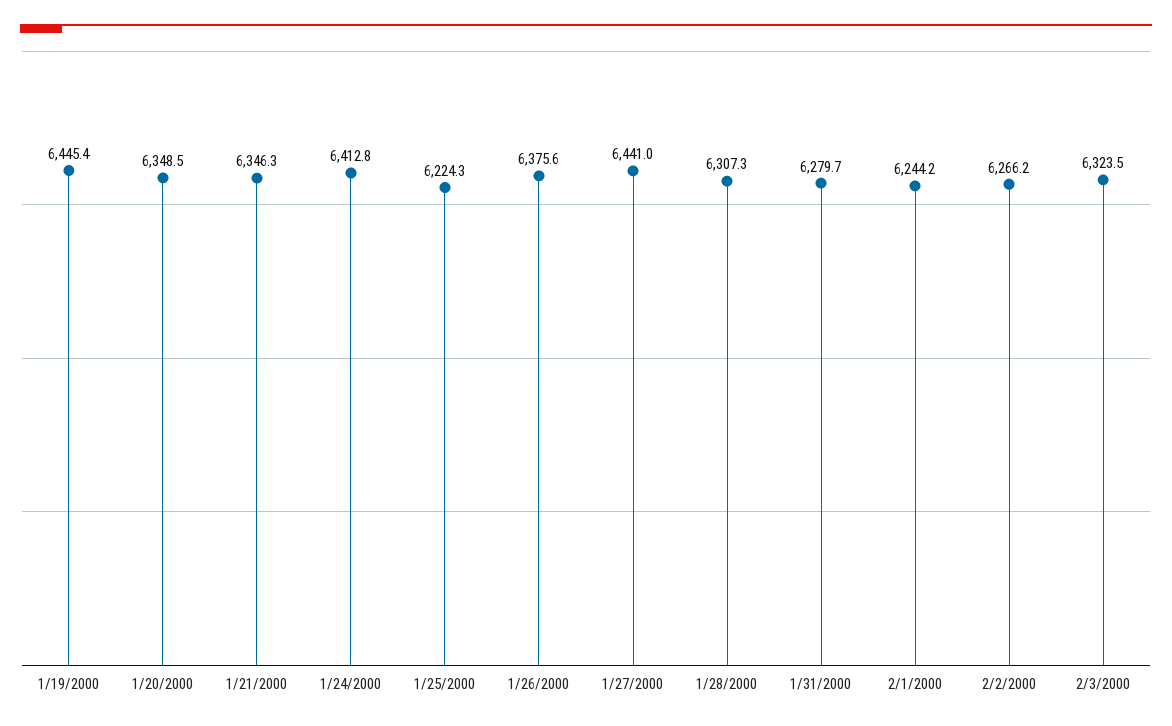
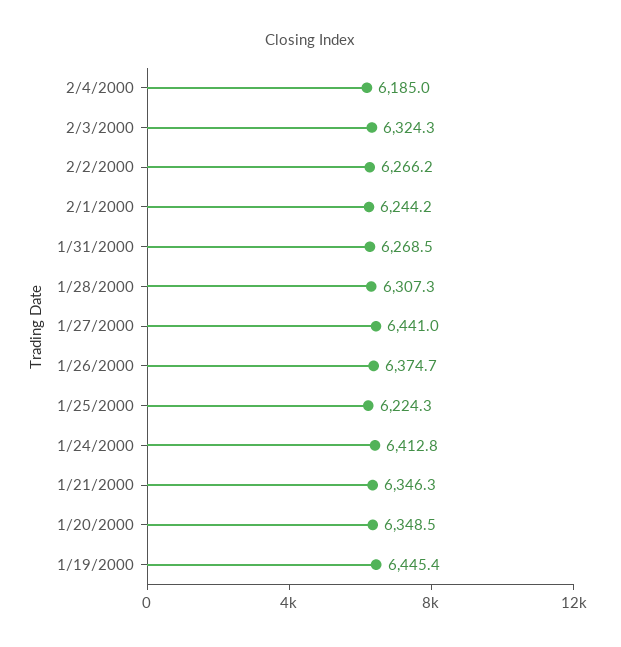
1/26/2000: 6375.6 -> 6374.7
1/31/2000: 6279.7 -> 6268.5
2/3/2000: 6323.5 -> 6324.3
2/4/2000: none -> 6185

